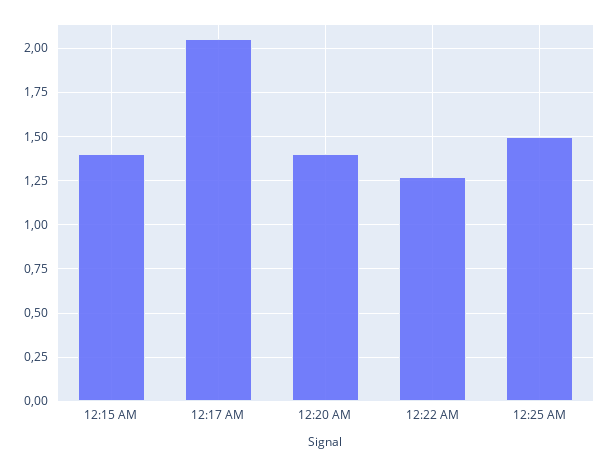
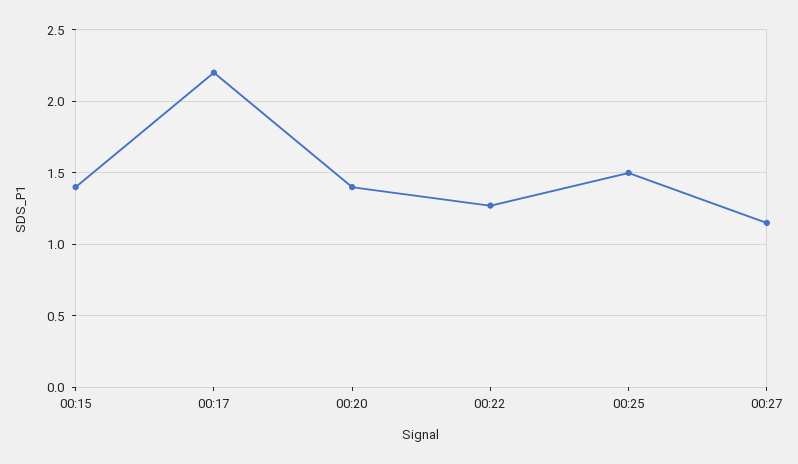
12:17 AM: 2.05 -> 2.2
00:27: none -> 1.15

